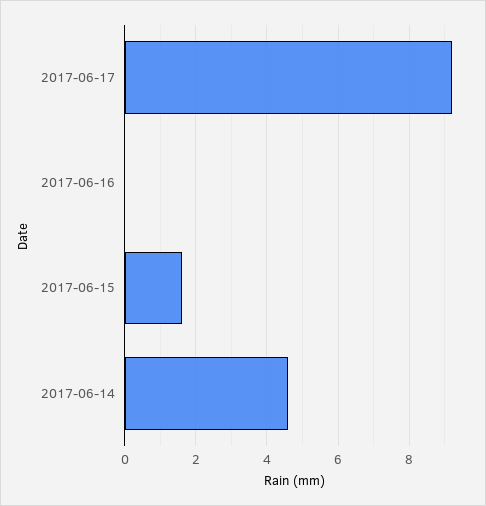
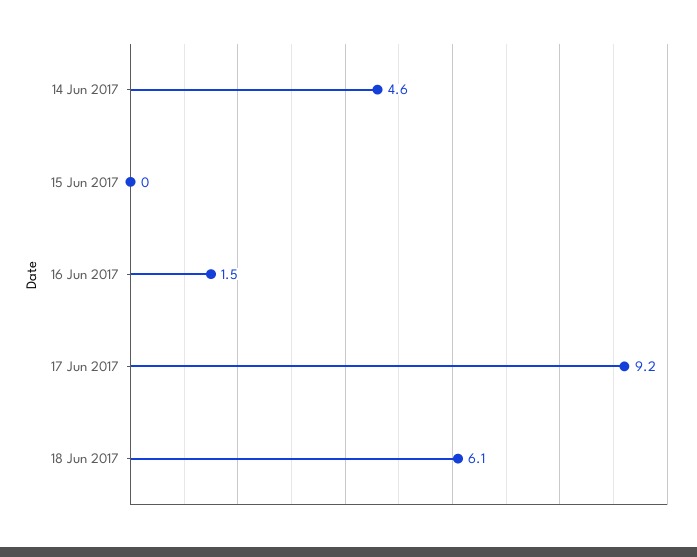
2017-06-16: 0 -> 1.5
2017-06-15: 1.5 -> 0
18 Jun 2017: none -> 6.1

